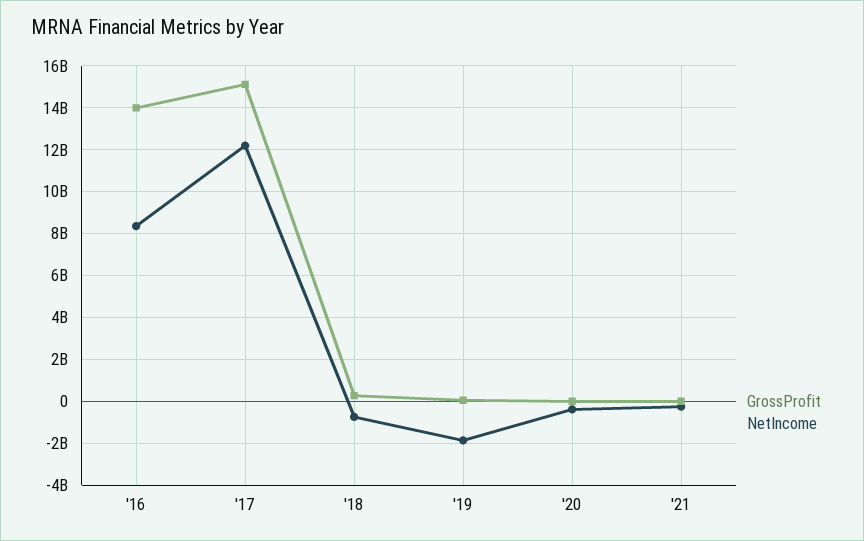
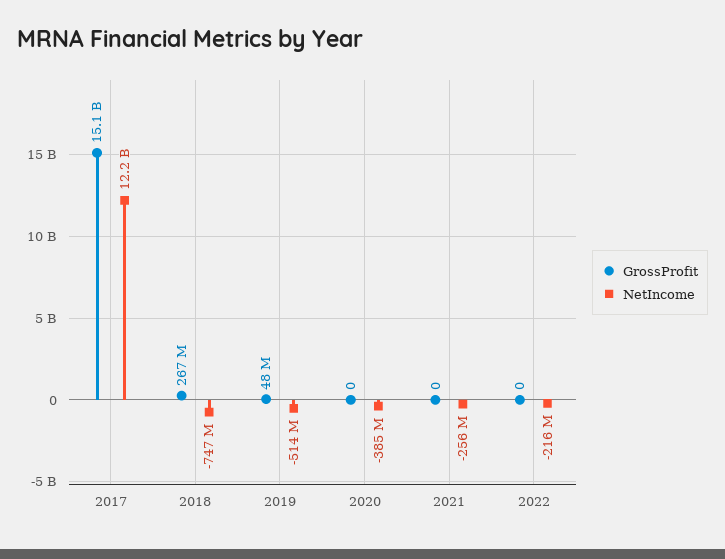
GrossProfit, '16: 14000000000 -> none
NetIncome, '16: 8500000000 -> none
NetIncome, '19: -2000000000 -> -514000000
GrossProfit, 2022: none -> 0
NetIncome, 2022: none -> -216000000

